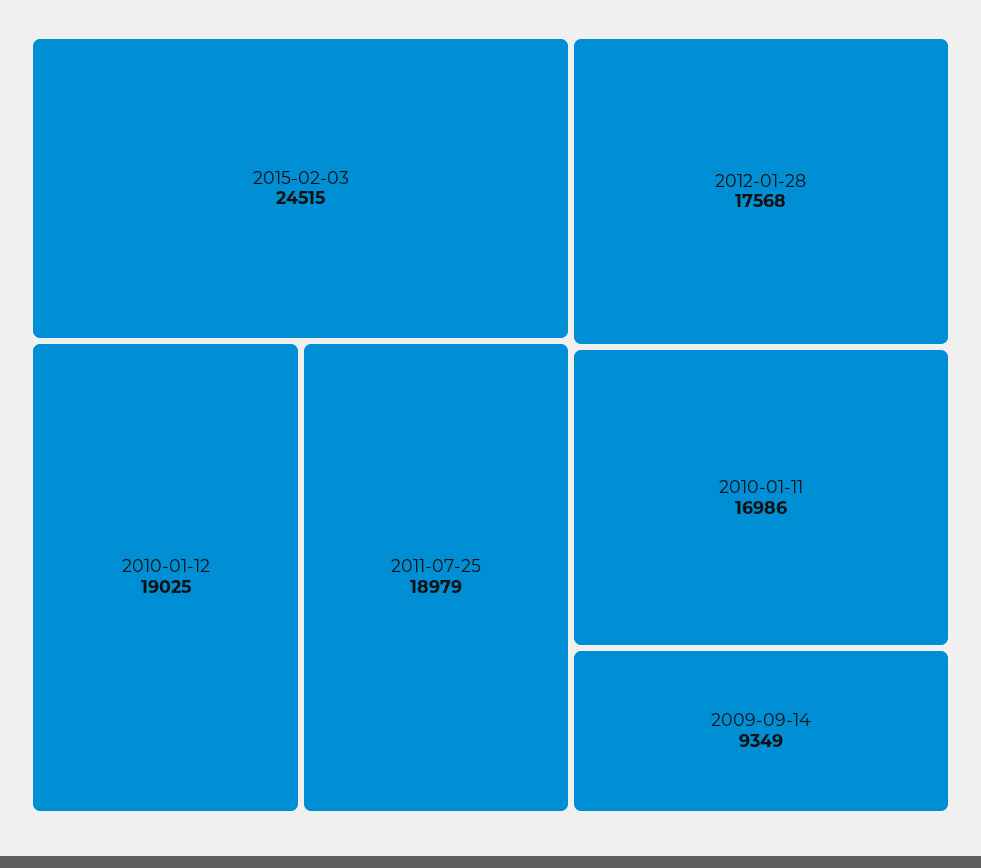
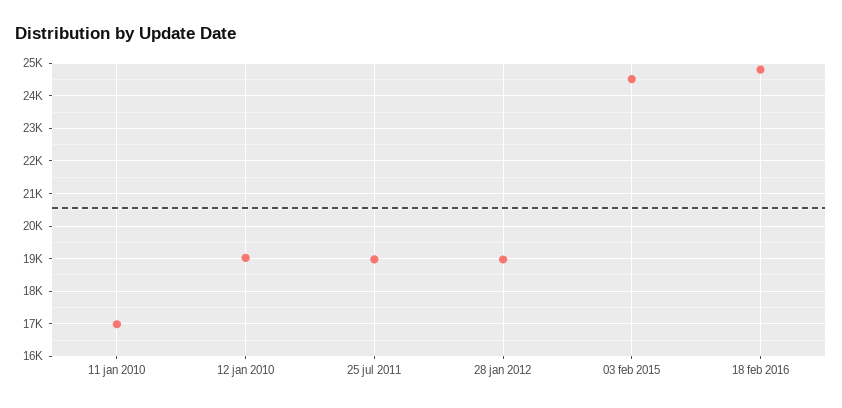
2012-01-28: 17568 -> 19000
2009-09-14: 9349 -> none
18 feb 2016: none -> 24800

